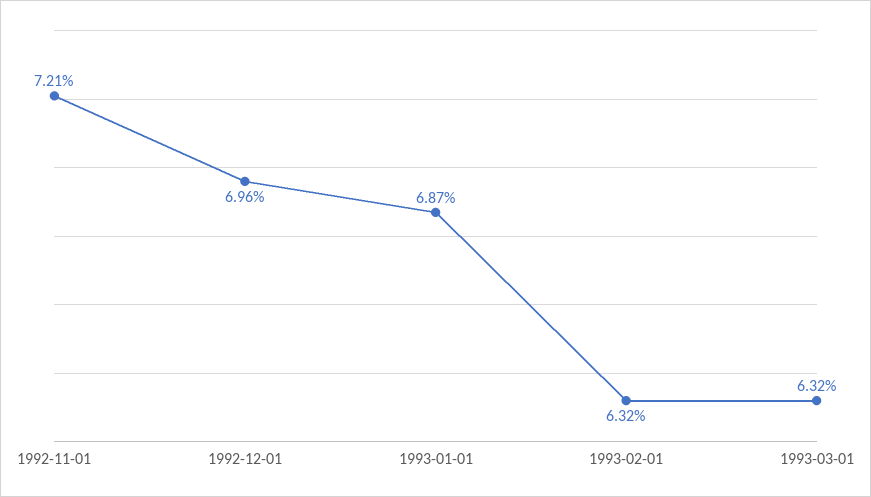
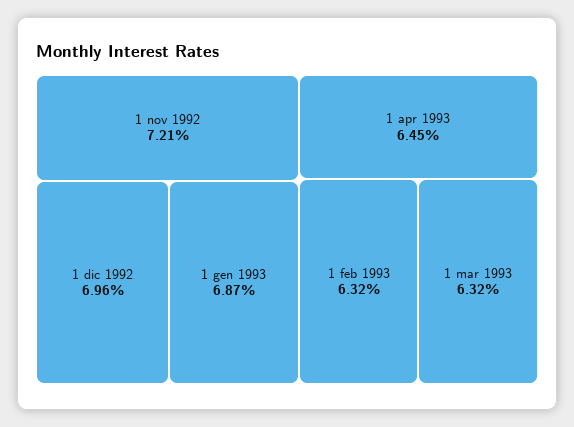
1 apr 1993: none -> 6.45

